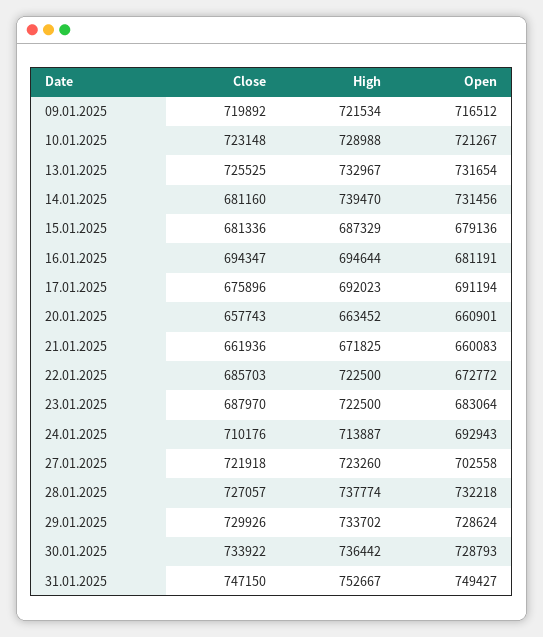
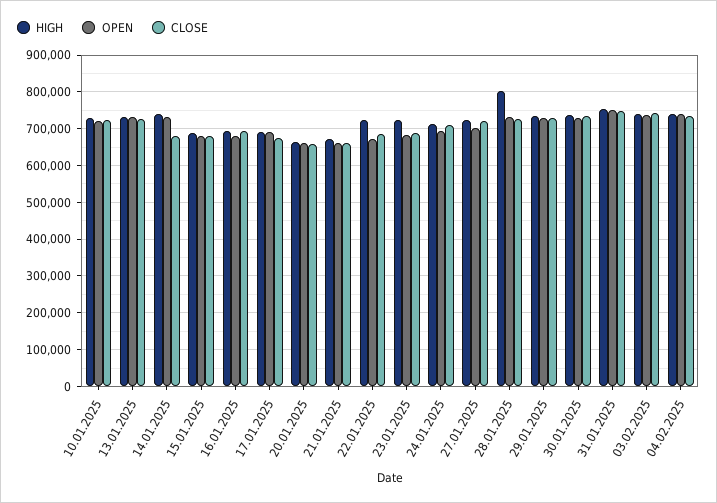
Close, 09.01.2025: 719892 -> none
High, 09.01.2025: 721534 -> none
Open, 09.01.2025: 716512 -> none
High, 28.01.2025: 737774 -> 800000
High, 03.02.2025: none -> 740000
Open, 03.02.2025: none -> 740000
Close, 03.02.2025: none -> 740000
High, 04.02.2025: none -> 740000
Open, 04.02.2025: none -> 740000
Close, 04.02.2025: none -> 740000

